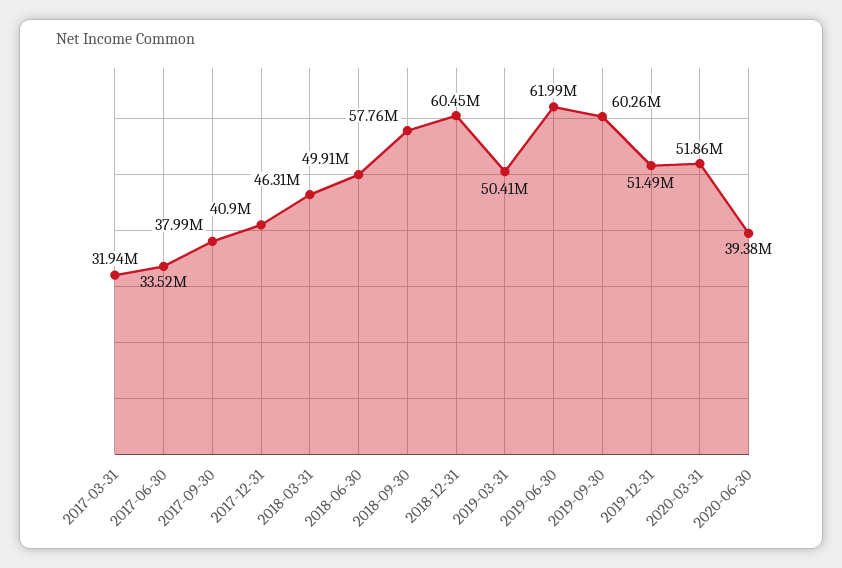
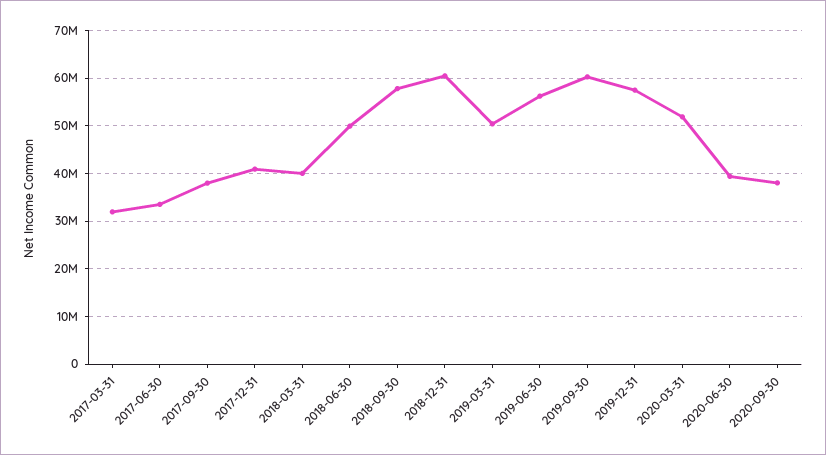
2018-03-31: 46310000 -> 40000000
2019-06-30: 61990000 -> 56000000
2019-12-31: 51490000 -> 58000000
2020-09-30: none -> 38000000

